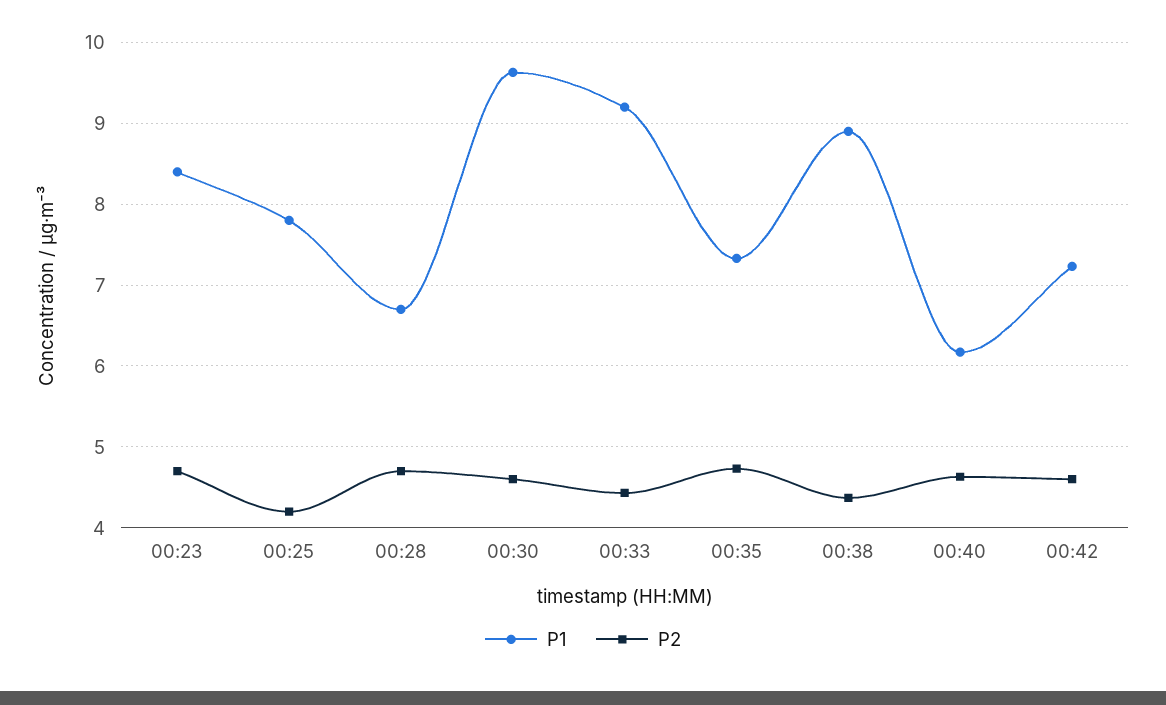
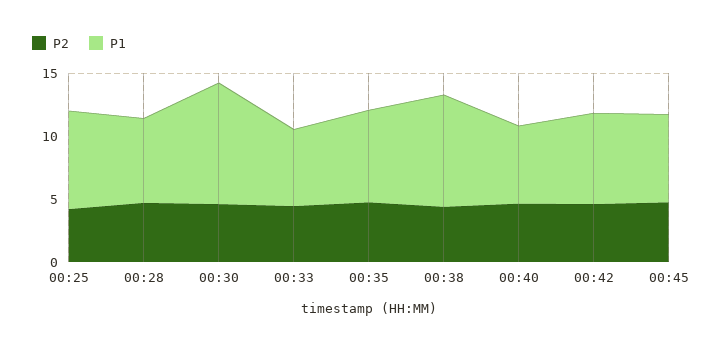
P1, 00:23: 8.4 -> none
P2, 00:23: 4.7 -> none
P1, 00:33: 9.2 -> 6
P2, 00:45: none -> 5
P1, 00:45: none -> 7

